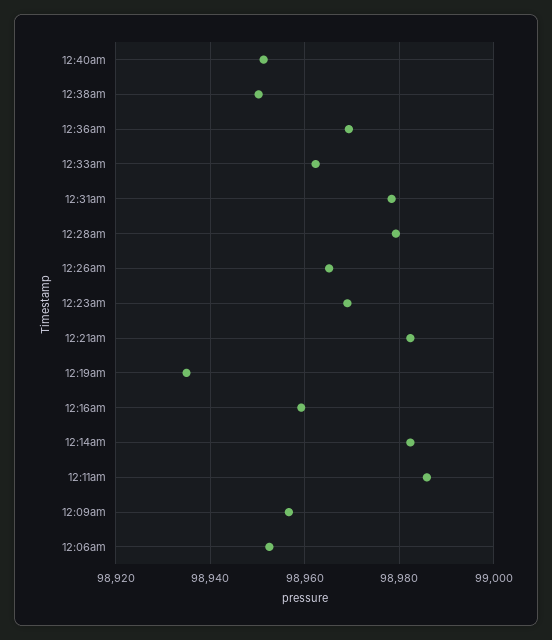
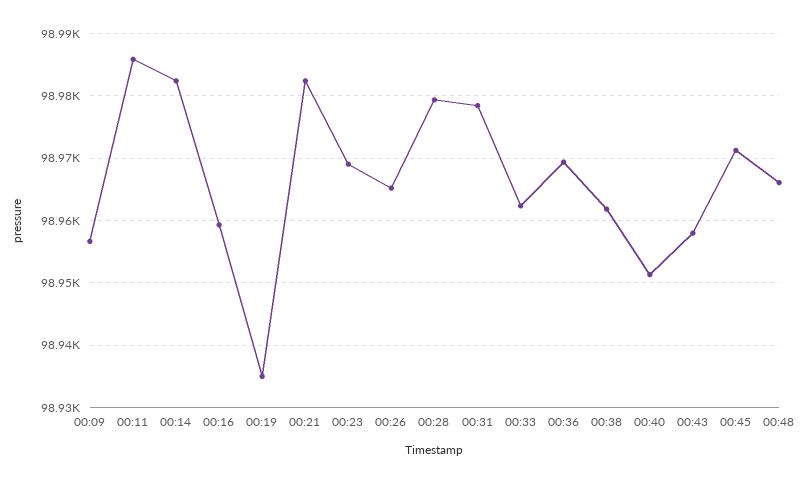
12:38am: 98950 -> 98962
12:06am: 98952 -> none
00:43: none -> 98958
00:45: none -> 98971
00:48: none -> 98966

